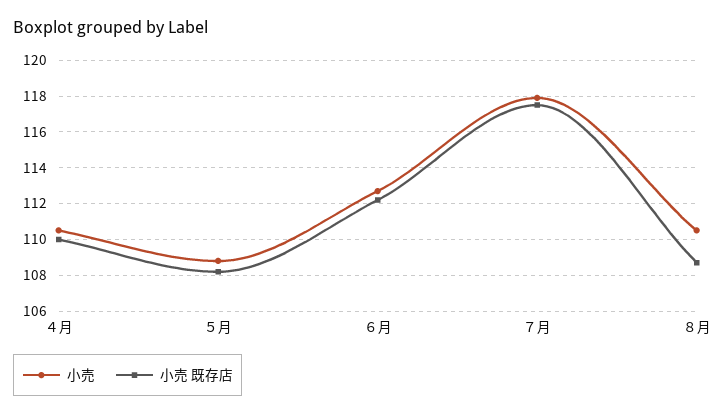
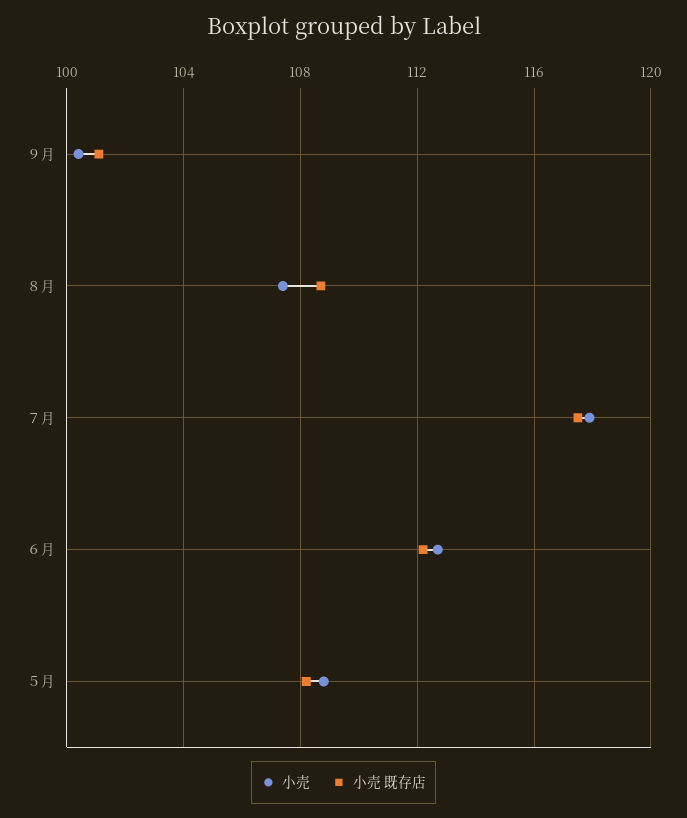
小売, ４月: 110.5 -> none
小売 既存店, ４月: 110 -> none
小売, ８月: 110.5 -> 107.5
小売, ９月: none -> 100.5
小売 既存店, ９月: none -> 101

